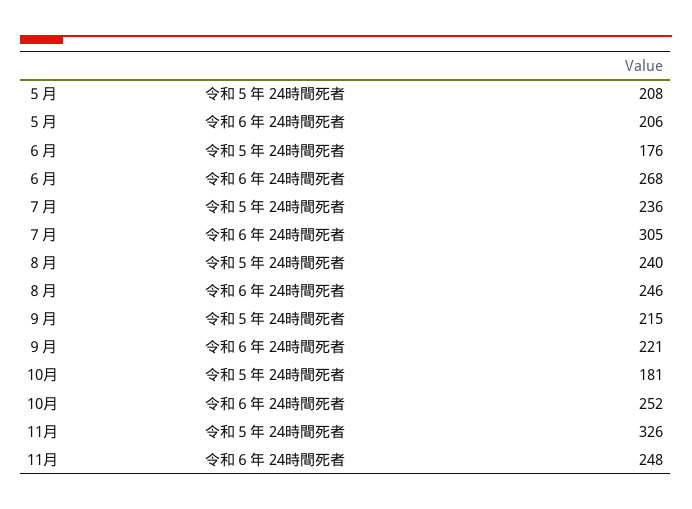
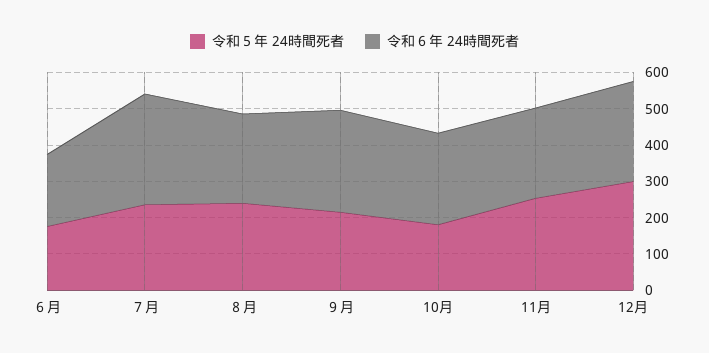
令和５年 24時間死者, ５月: 208 -> none
令和６年 24時間死者, ５月: 206 -> none
令和６年 24時間死者, ６月: 268 -> 200
令和６年 24時間死者, ９月: 221 -> 275
令和５年 24時間死者, 11月: 326 -> 250
令和５年 24時間死者, 12月: none -> 300
令和６年 24時間死者, 12月: none -> 275

